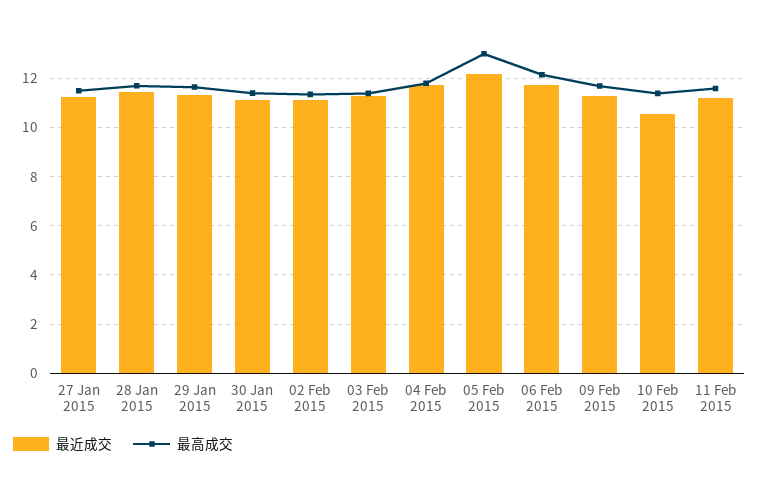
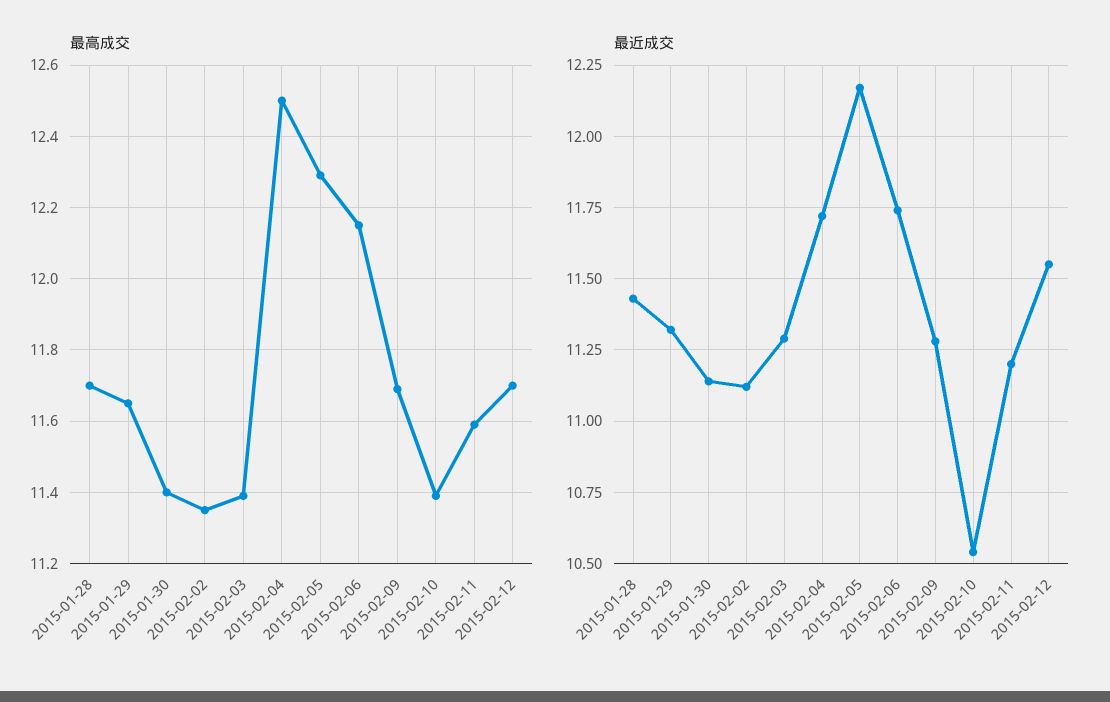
最近成交, 27 Jan 2015: 11.25 -> none
最高成交, 27 Jan 2015: 11.5 -> none
最高成交, 04 Feb 2015: 11.75 -> 12.5
最高成交, 05 Feb 2015: 13 -> 12.3
最高成交, 2015-02-12: none -> 11.7
最近成交, 2015-02-12: none -> 11.55

